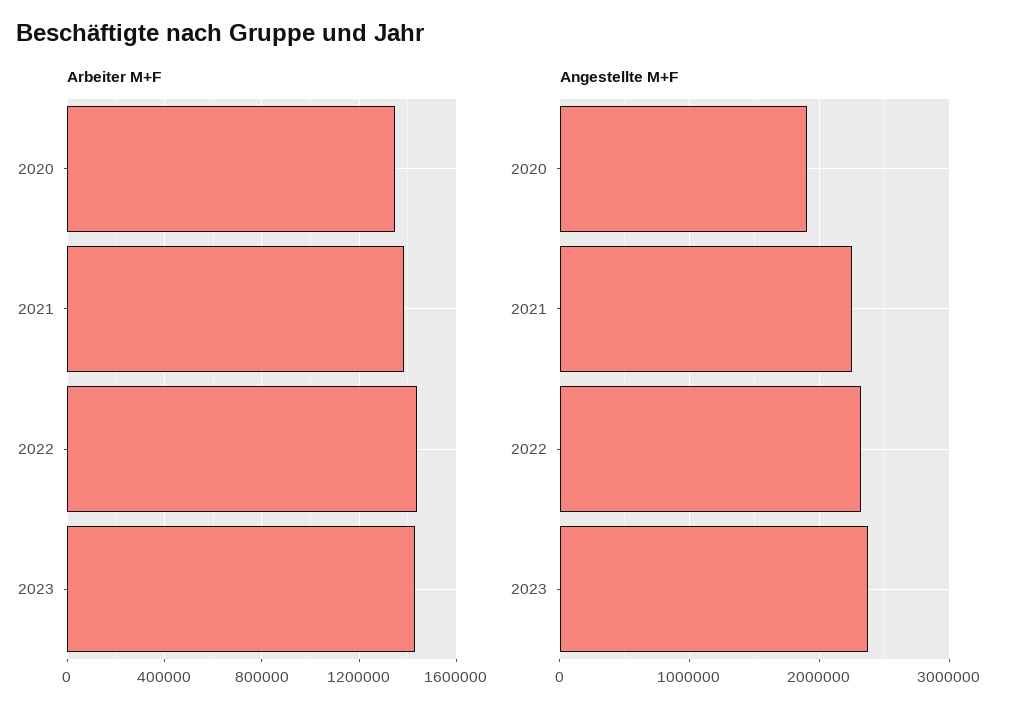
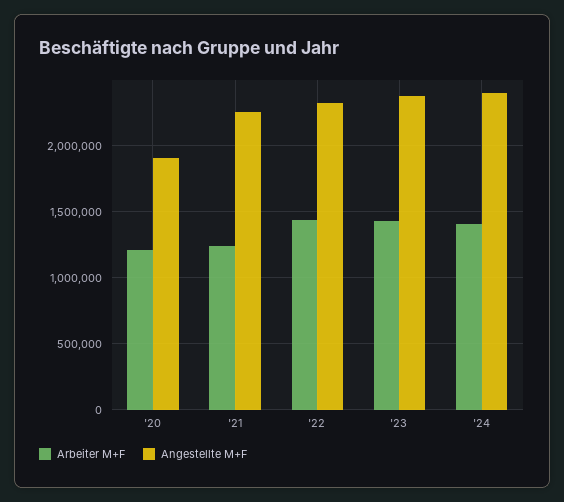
Arbeiter M+F, 2020: 1350000 -> 1200000
Arbeiter M+F, 2021: 1400000 -> 1250000
Arbeiter M+F, '24: none -> 1400000
Angestellte M+F, '24: none -> 2400000

